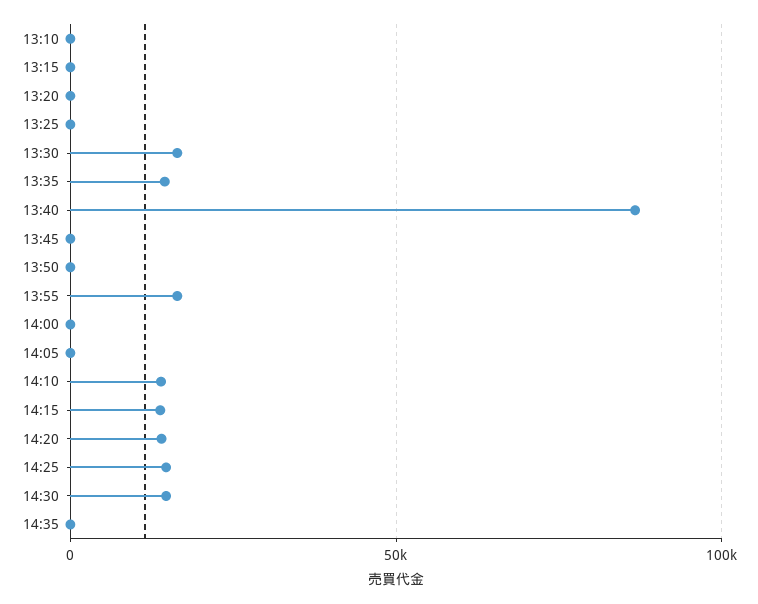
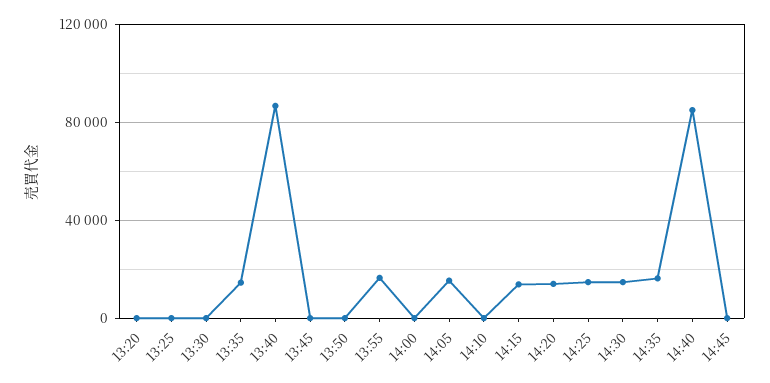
13:10: 0 -> none
13:15: 0 -> none
13:30: 15000 -> 0
14:05: 0 -> 15000
14:10: 15000 -> 0
14:35: 0 -> 15000
14:40: none -> 85000
14:45: none -> 0

